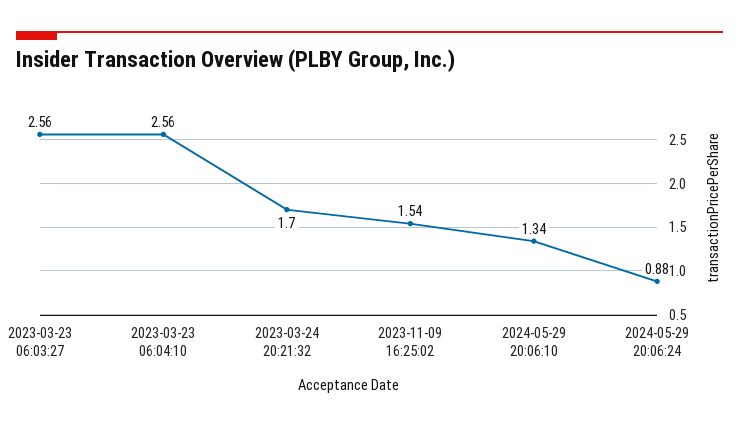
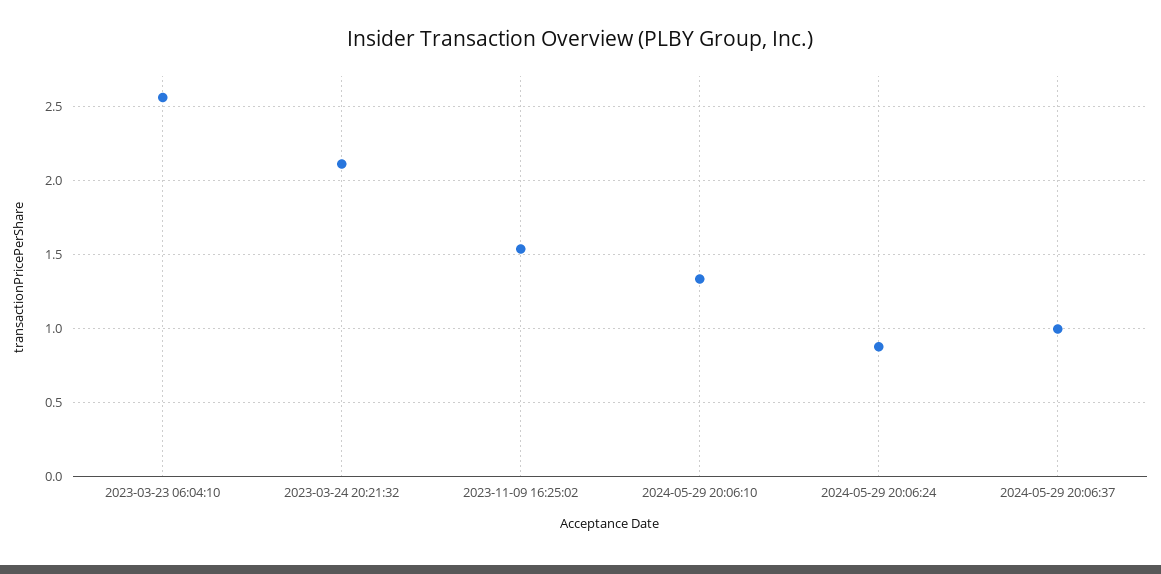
2023-03-23 06:03:27: 2.56 -> none
2023-03-24 20:21:32: 1.7 -> 2.1
2024-05-29 20:06:37: none -> 1

